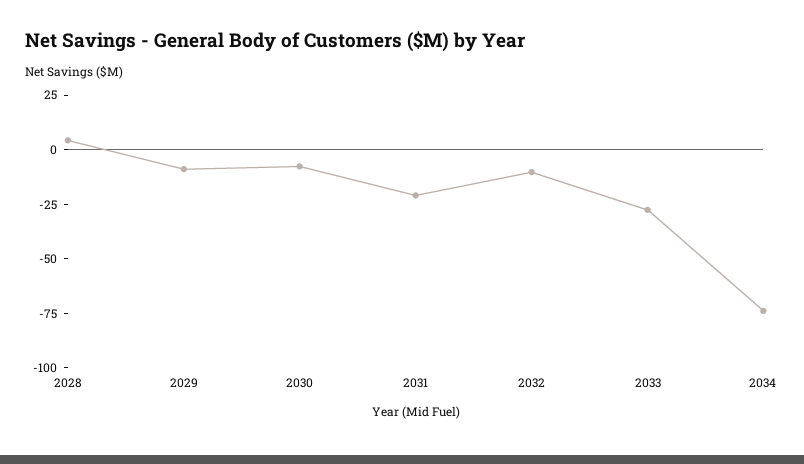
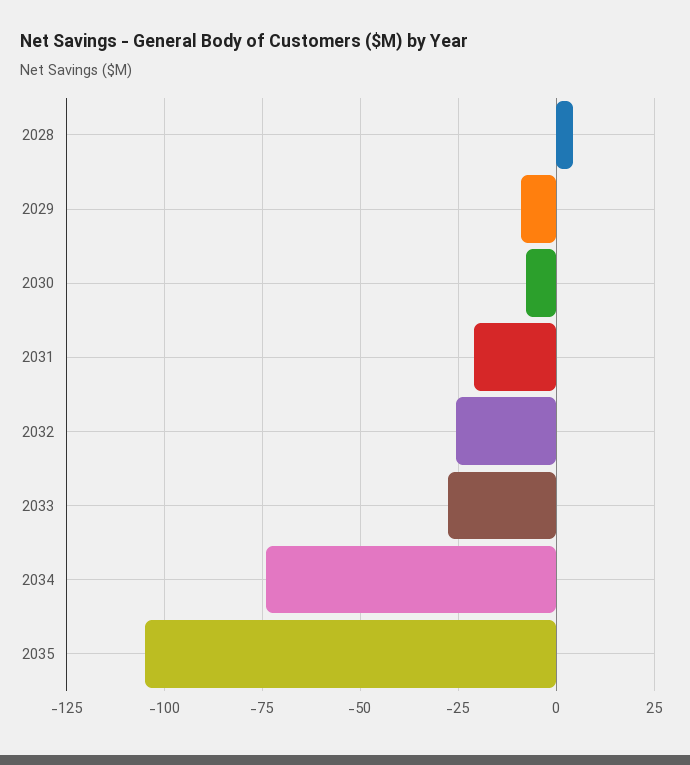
2032: -10 -> -25
2035: none -> -105

